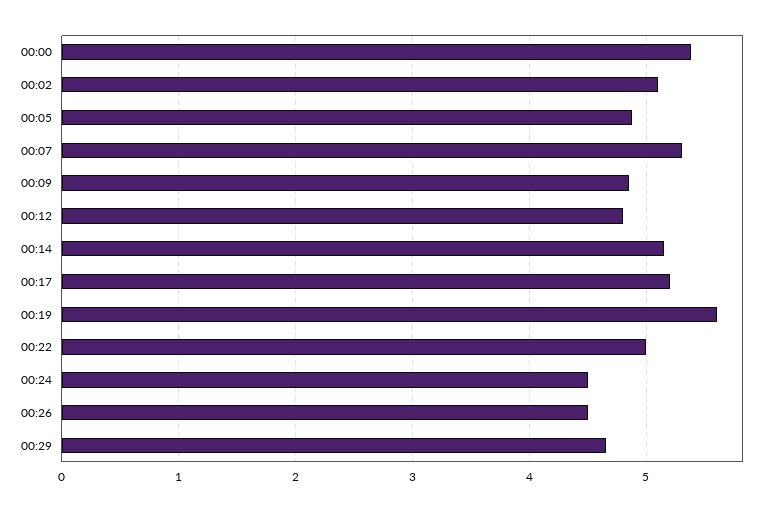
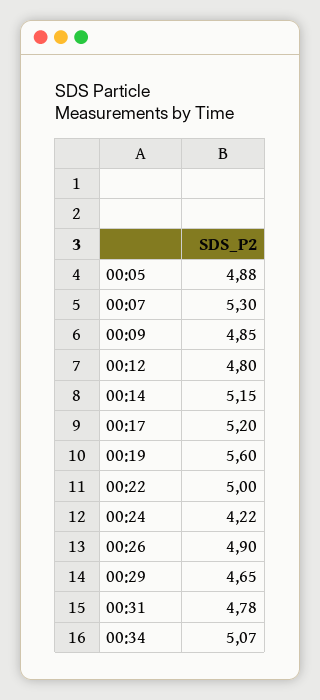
00:00: 5.4 -> none
00:02: 5.1 -> none
00:24: 4.5 -> 4.22
00:26: 4.5 -> 4.9
00:31: none -> 4.78
00:34: none -> 5.07

